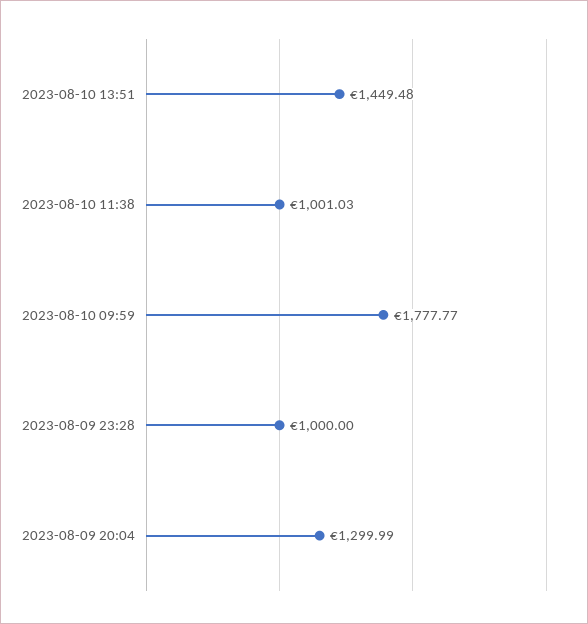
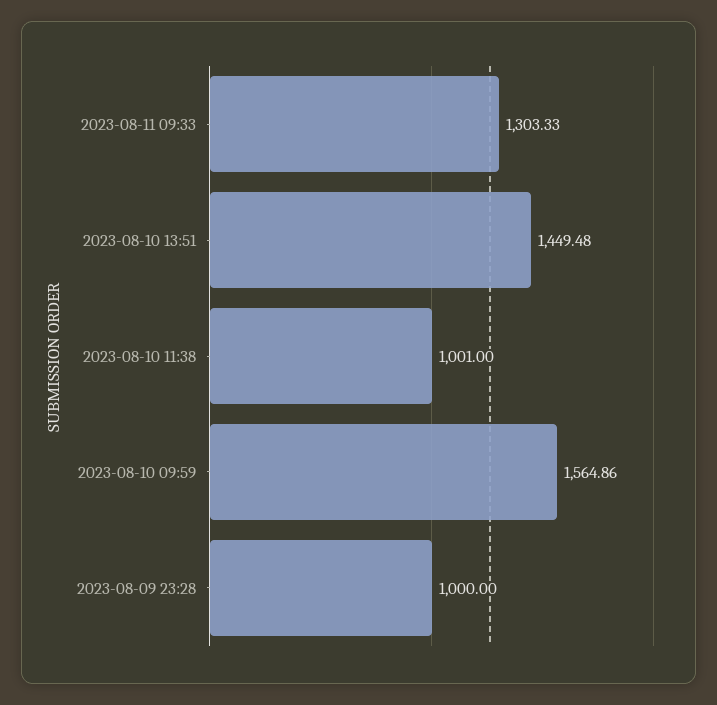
2023-08-10 11:38: 1001.03 -> 1001
2023-08-10 09:59: 1777.77 -> 1564.86
2023-08-09 20:04: 1299.99 -> none
2023-08-11 09:33: none -> 1303.33

